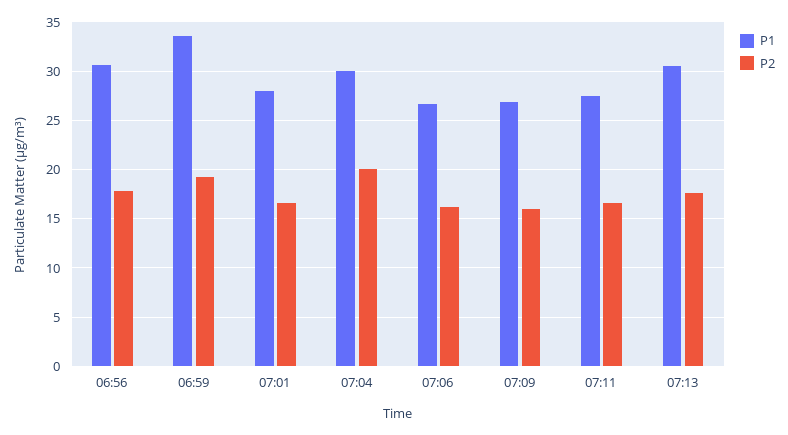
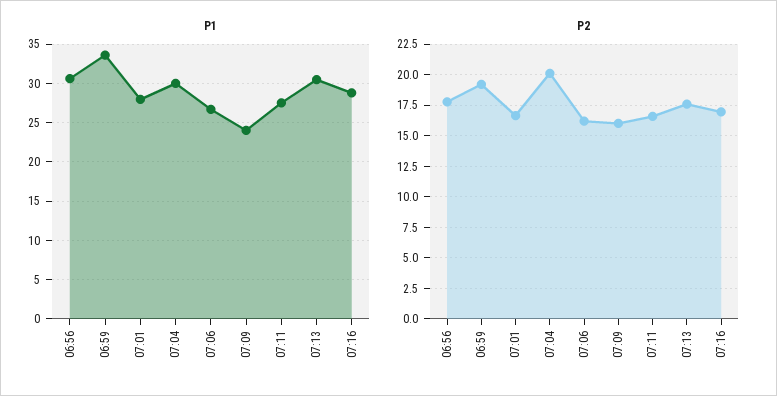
P1, 07:09: 27 -> 24
P1, 07:16: none -> 29
P2, 07:16: none -> 17

